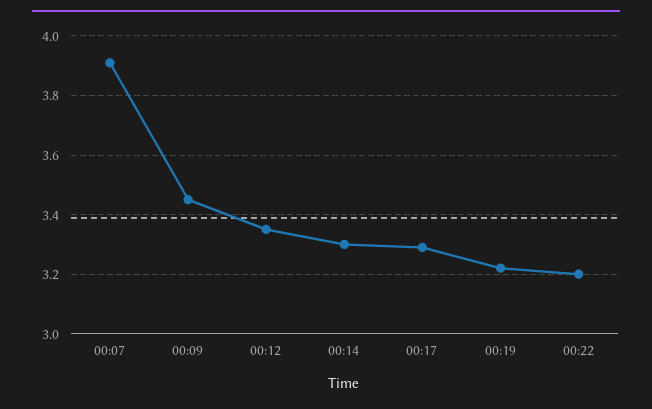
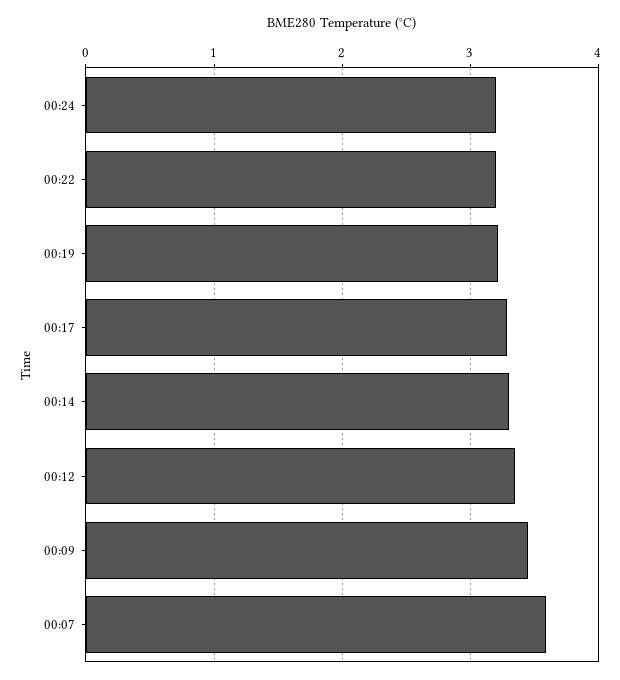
00:07: 3.9 -> 3.6
00:24: none -> 3.2

